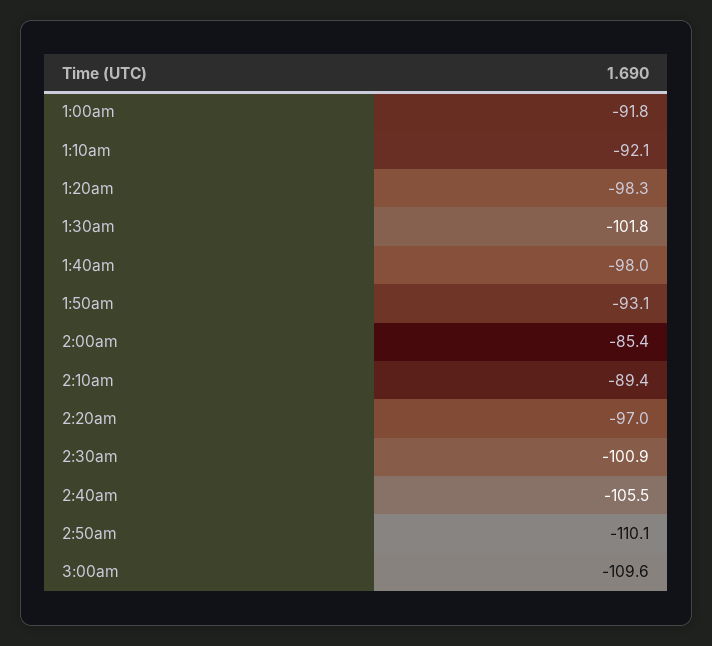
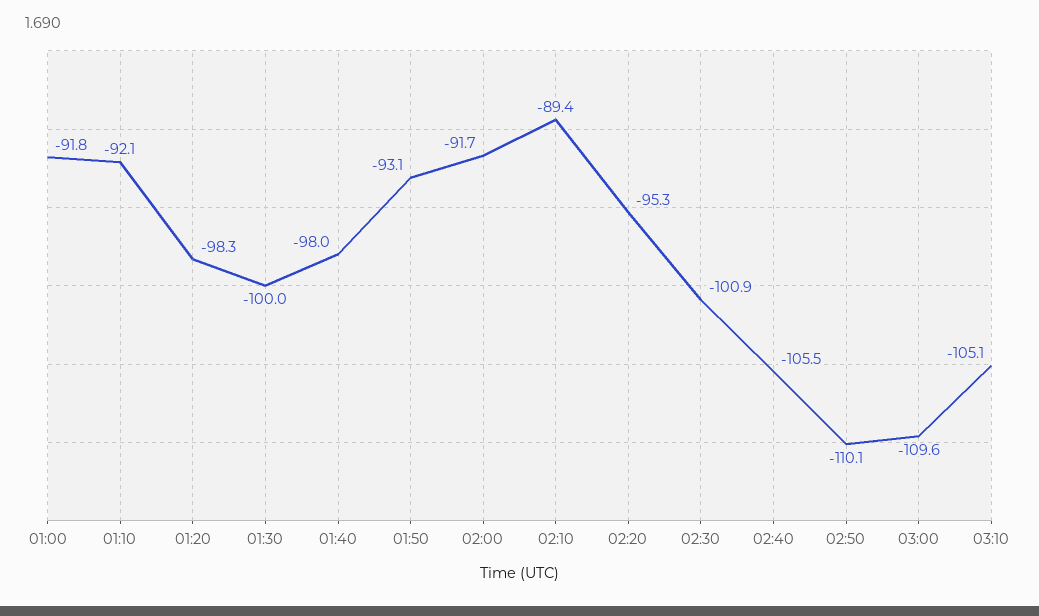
1:30am: -101.8 -> -100
2:00am: -85.4 -> -91.7
2:20am: -97 -> -95.3
03:10: none -> -105.1

